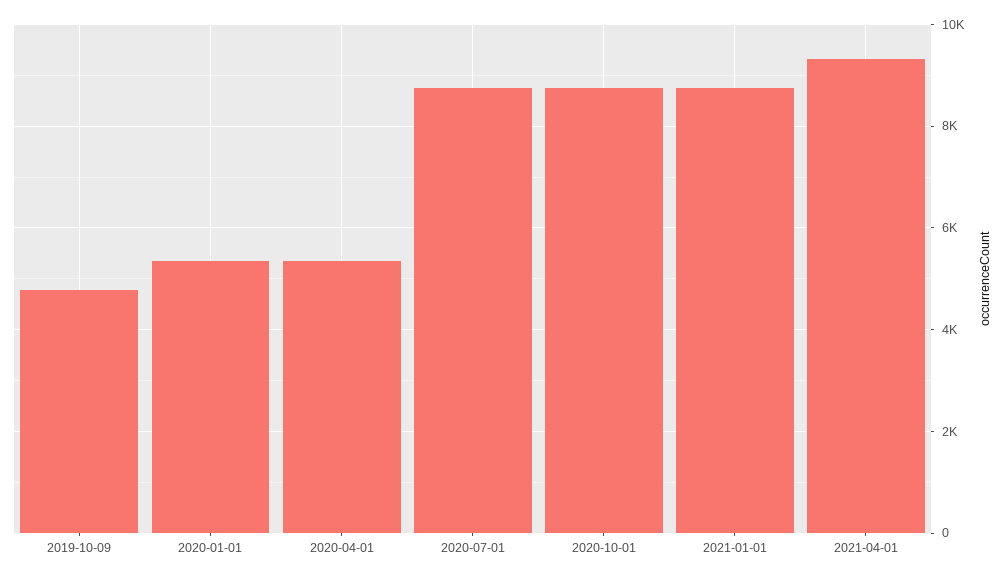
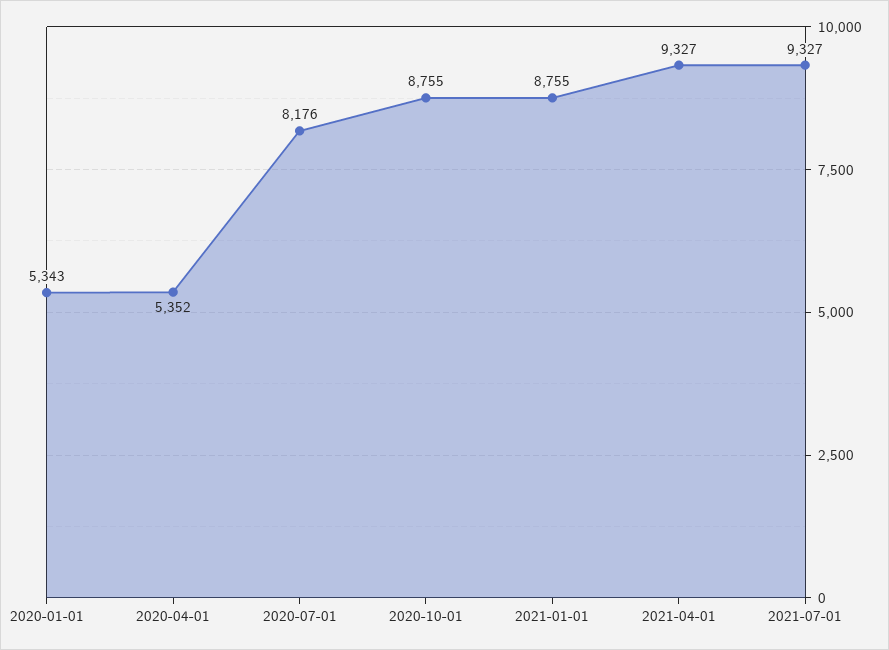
2019-10-09: 4800 -> none
2020-07-01: 8800 -> 8176
2021-07-01: none -> 9327

